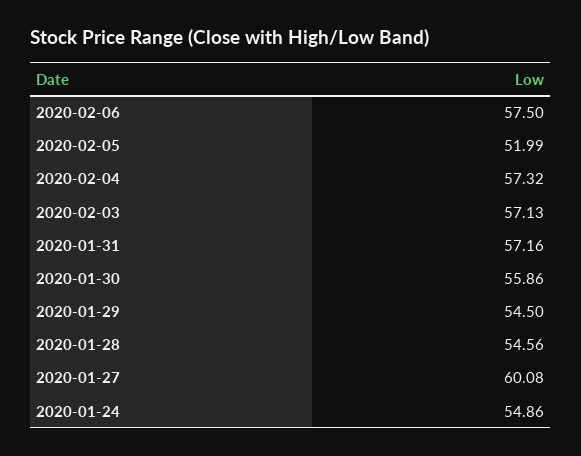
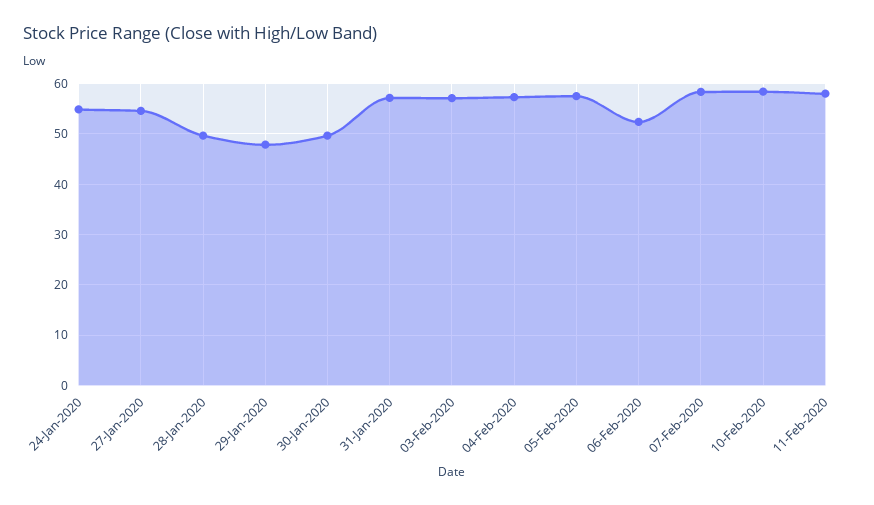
2020-02-06: 57.5 -> 52
2020-02-05: 51.99 -> 58
2020-01-30: 55.86 -> 50
2020-01-29: 54.5 -> 48
2020-01-28: 54.56 -> 50
2020-01-27: 60.08 -> 54
07-Feb-2020: none -> 58
10-Feb-2020: none -> 58
11-Feb-2020: none -> 58

